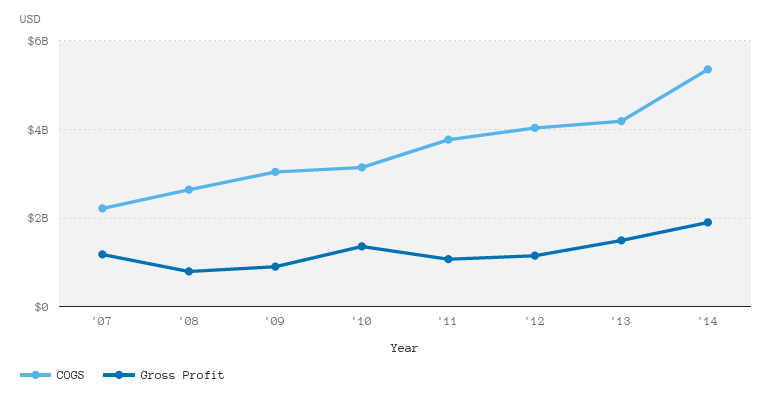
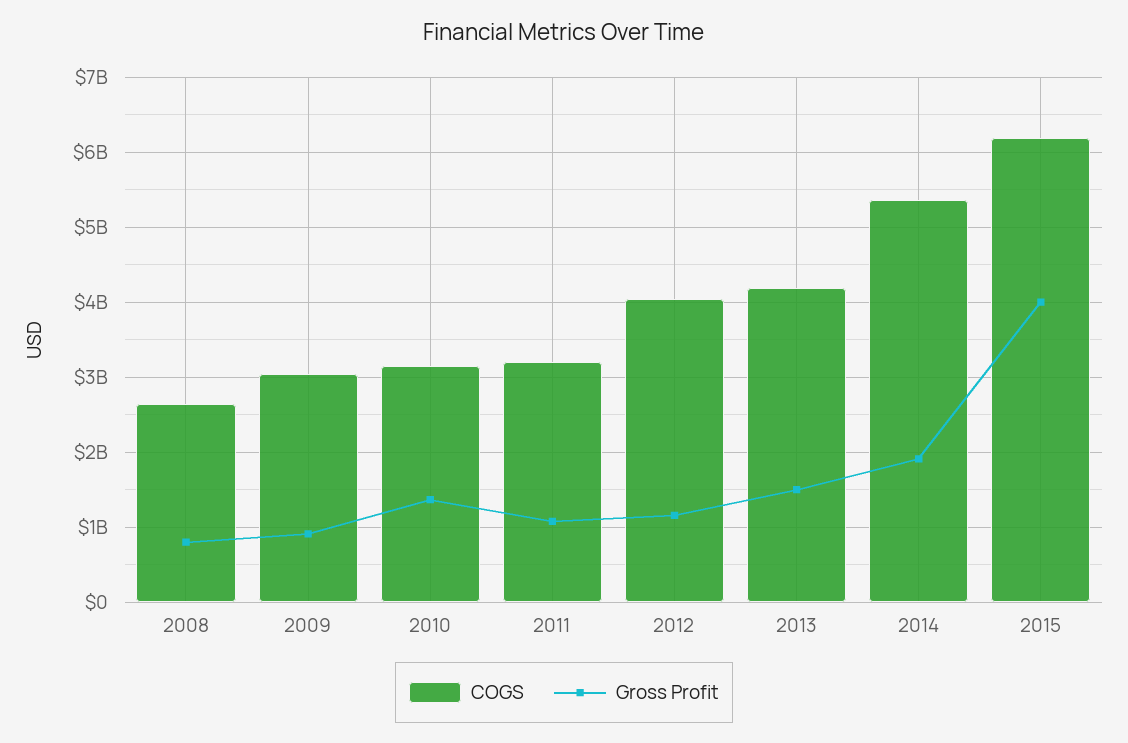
COGS, '07: 2200000000 -> none
Gross Profit, '07: 1200000000 -> none
COGS, '11: 3800000000 -> 3200000000
COGS, 2015: none -> 6200000000
Gross Profit, 2015: none -> 4000000000

